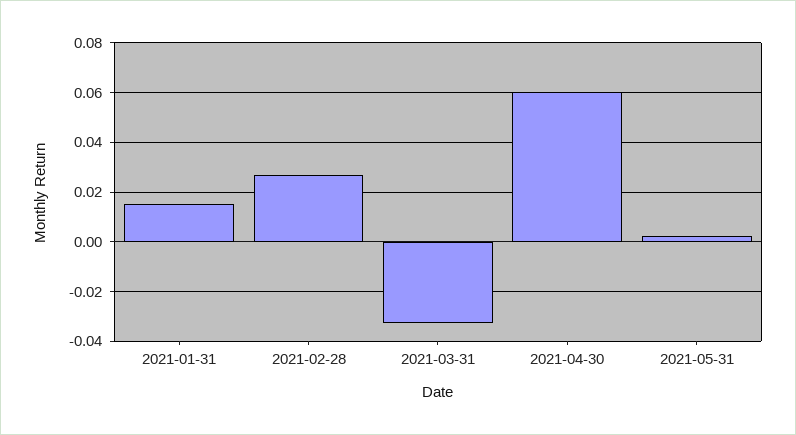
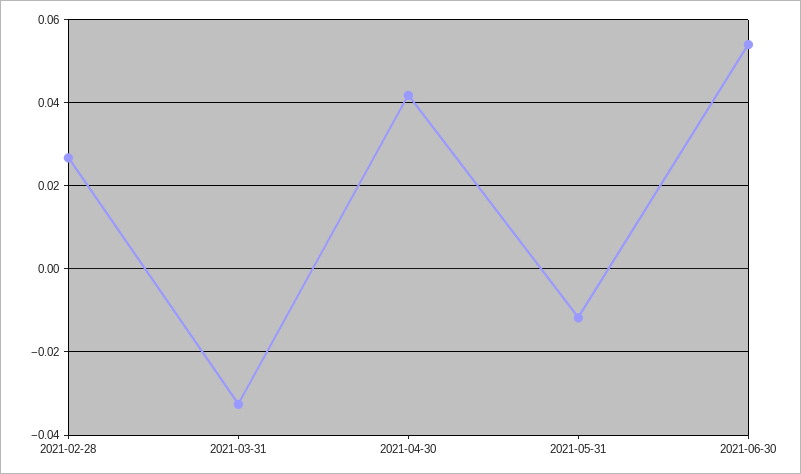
2021-01-31: 0.015 -> none
2021-04-30: 0.06 -> 0.042
2021-05-31: 0.0025 -> -0.012
2021-06-30: none -> 0.054

